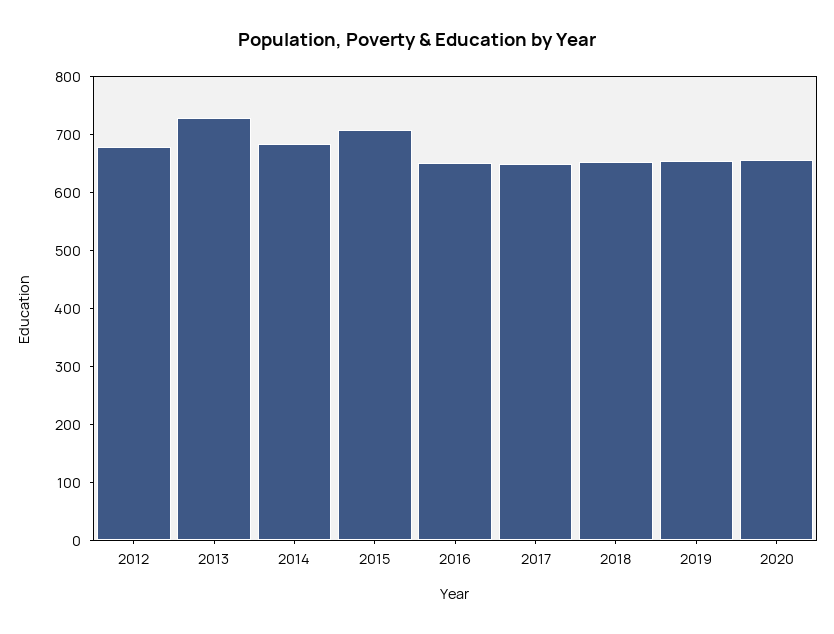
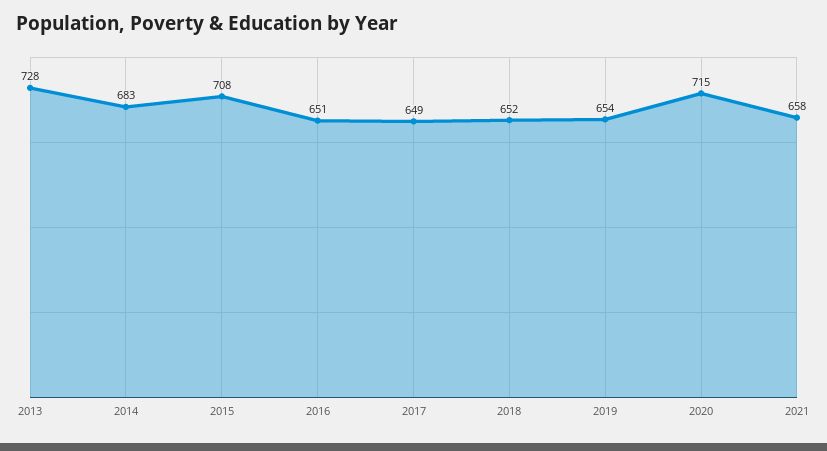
2012: 680 -> none
2020: 660 -> 715
2021: none -> 658

